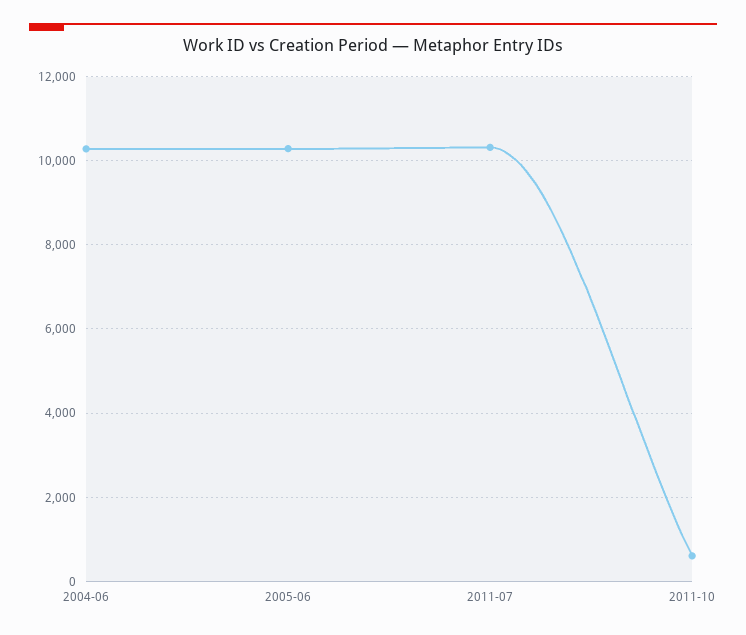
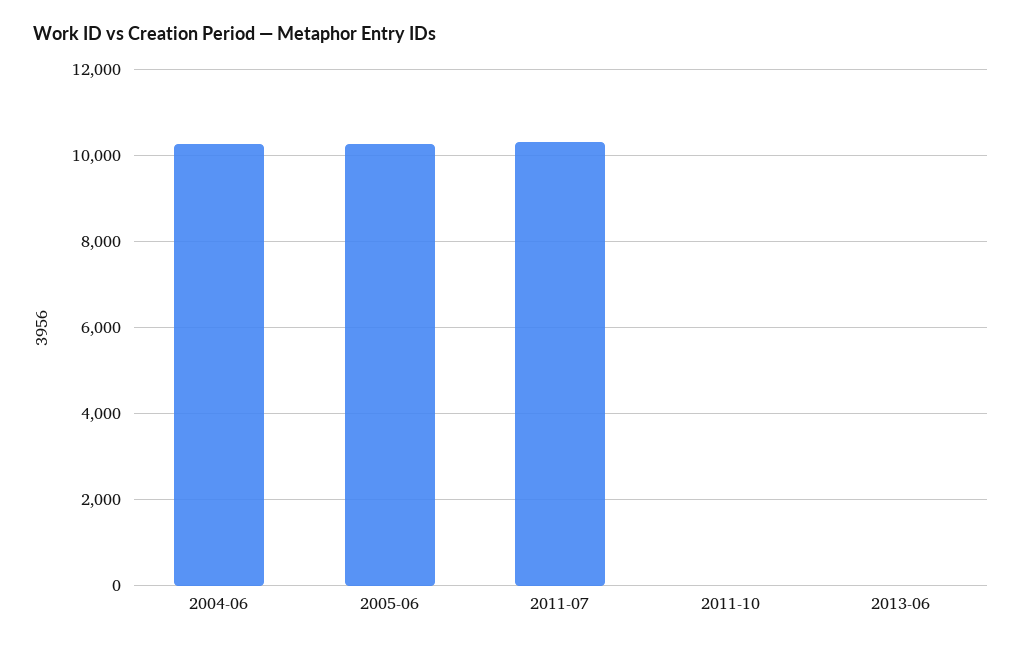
2011-10: 600 -> 0
2013-06: none -> 0

